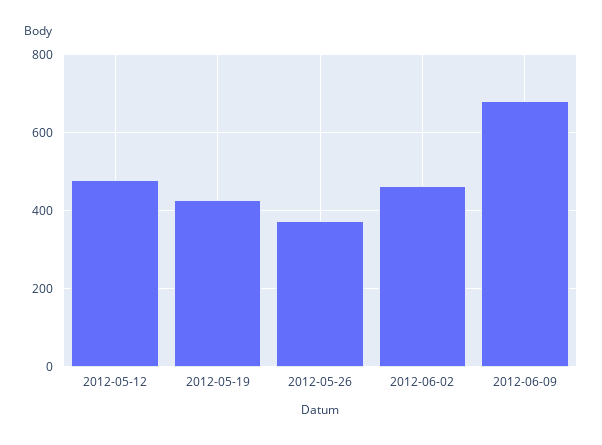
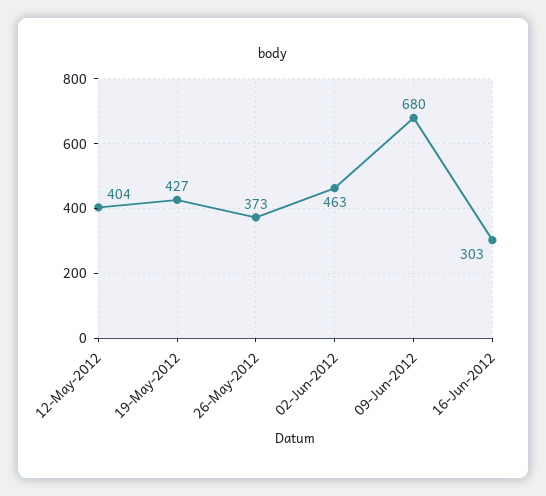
2012-05-12: 480 -> 404
16-Jun-2012: none -> 303

